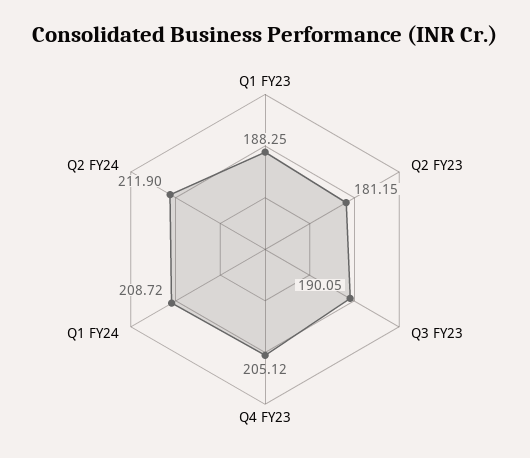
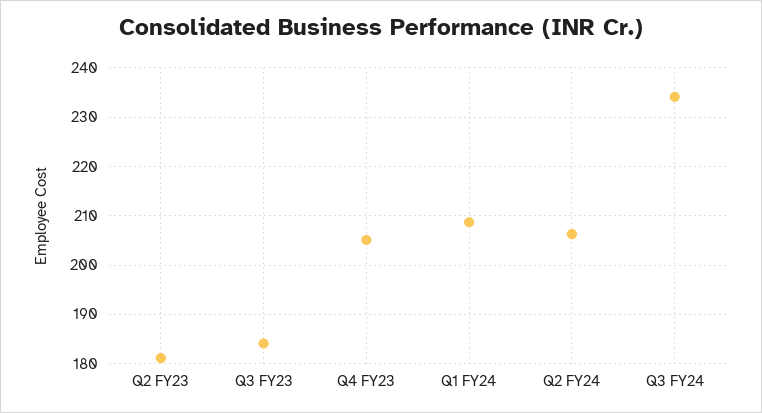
Q1 FY23: 188.25 -> none
Q3 FY23: 190.05 -> 184
Q2 FY24: 211.9 -> 206
Q3 FY24: none -> 234

